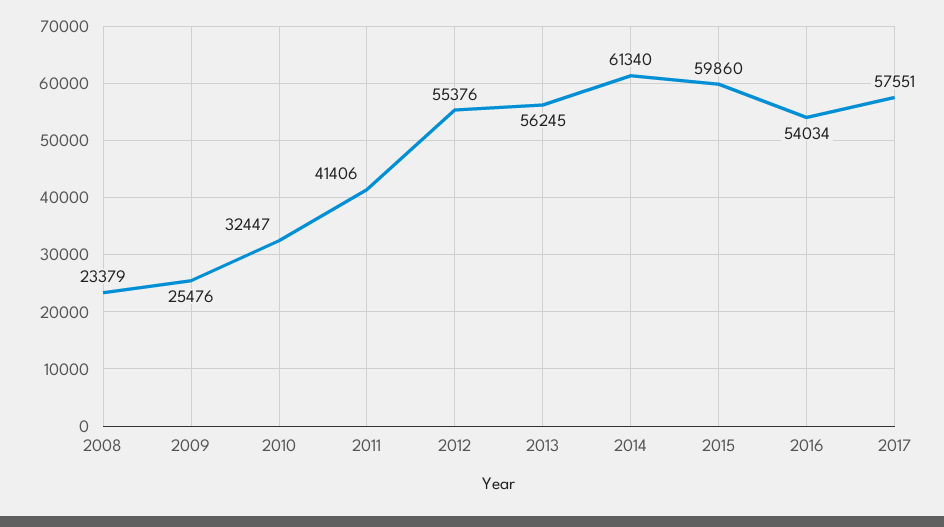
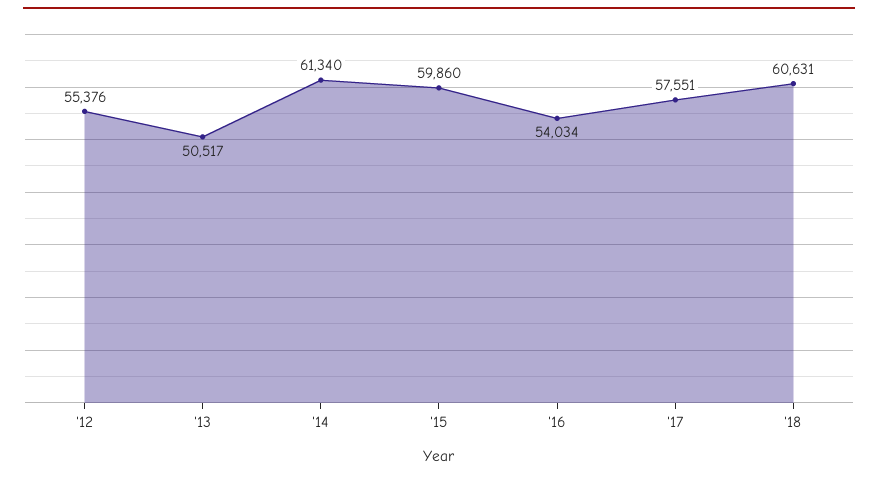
2008: 23379 -> none
2009: 25476 -> none
2010: 32447 -> none
2011: 41406 -> none
2013: 56245 -> 50517
'18: none -> 60631

